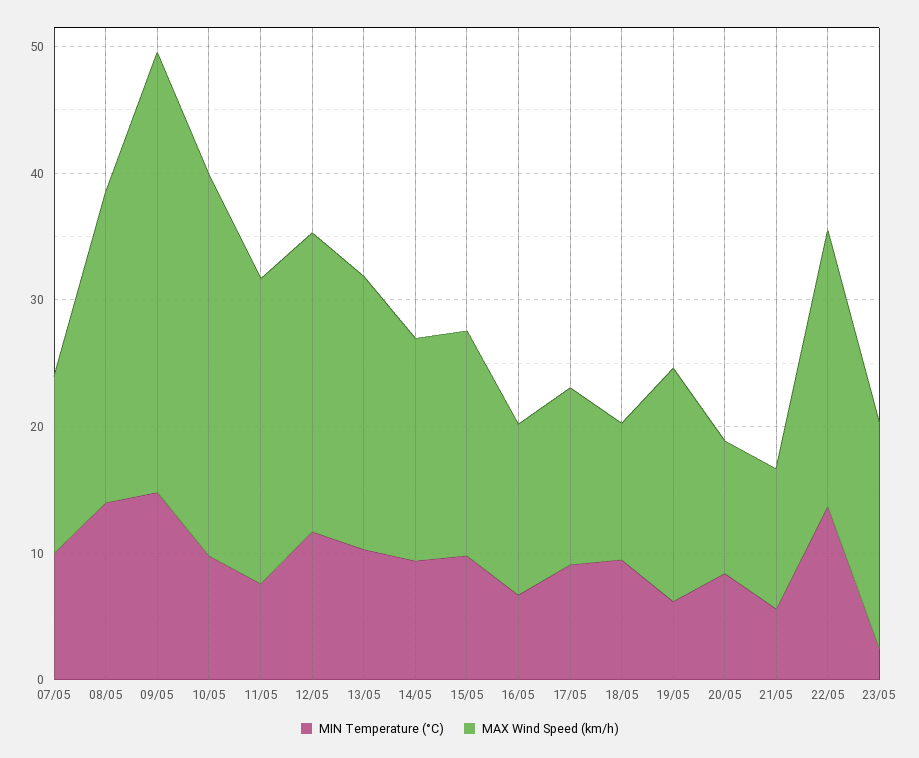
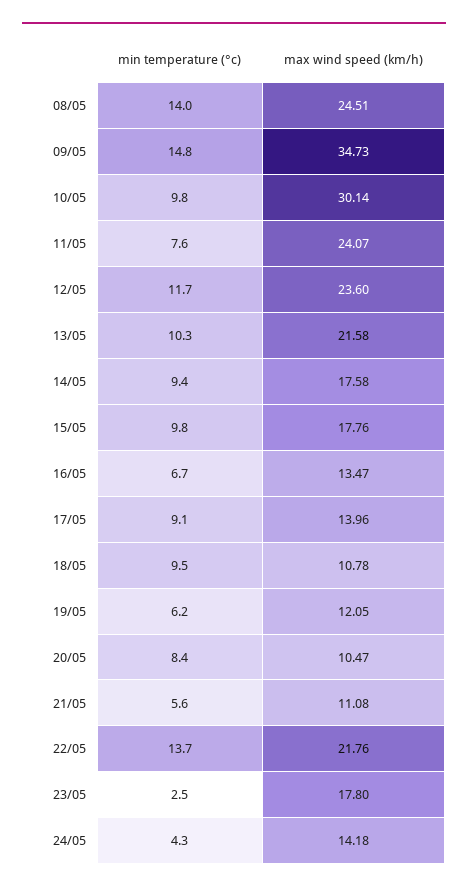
MIN Temperature (°C), 07/05: 10 -> none
MAX Wind Speed (km/h), 07/05: 14 -> none
MAX Wind Speed (km/h), 19/05: 18 -> 12.05
MIN Temperature (°C), 24/05: none -> 4.3
MAX Wind Speed (km/h), 24/05: none -> 14.18

